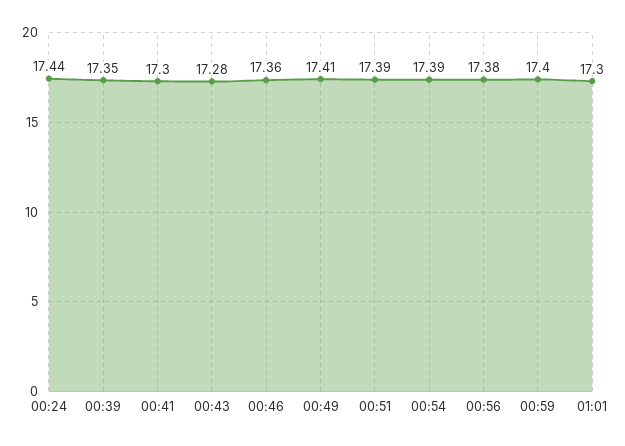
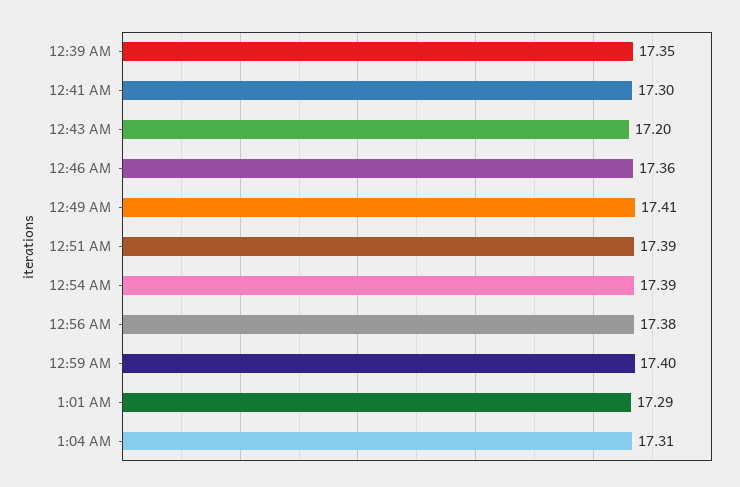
00:24: 17.44 -> none
00:43: 17.28 -> 17.2
01:01: 17.3 -> 17.29
1:04 AM: none -> 17.31

